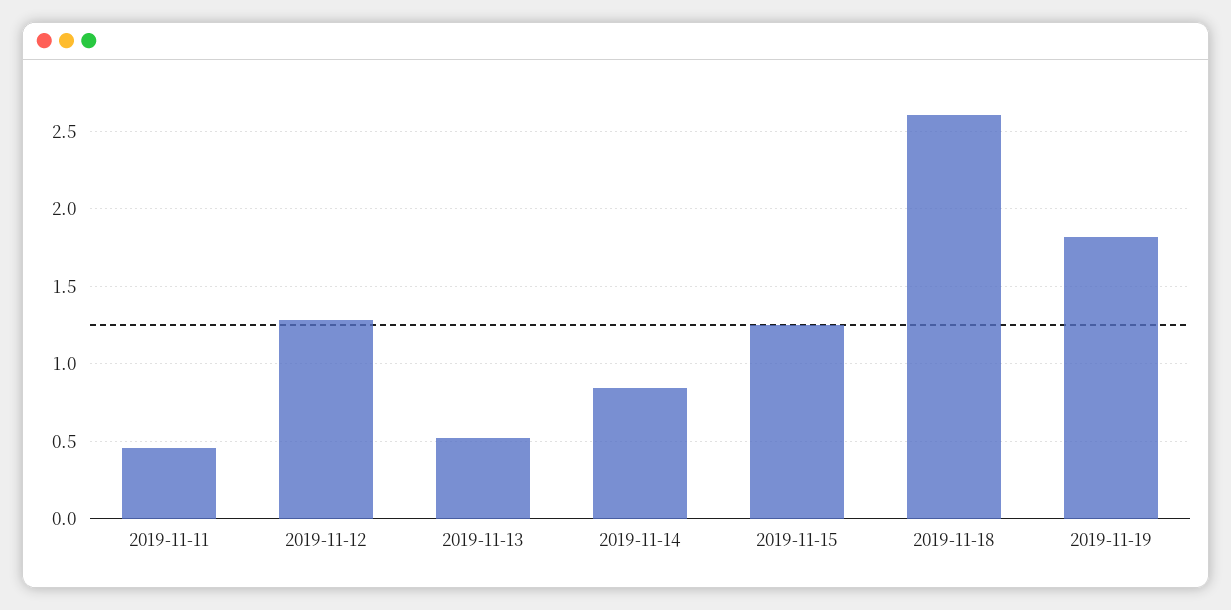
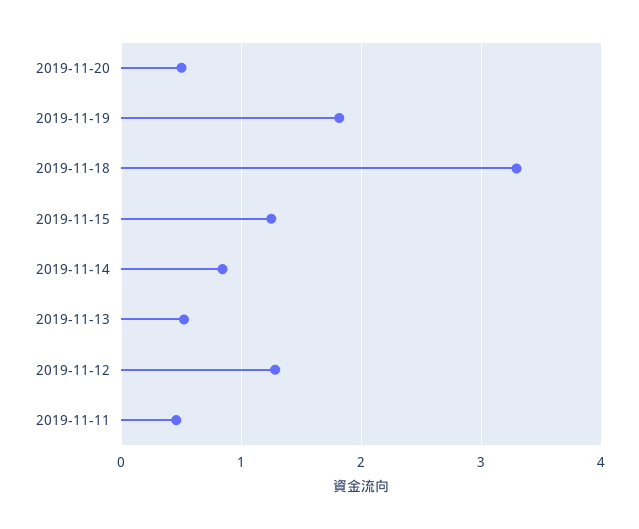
2019-11-18: 2.6 -> 3.3
2019-11-20: none -> 0.5

